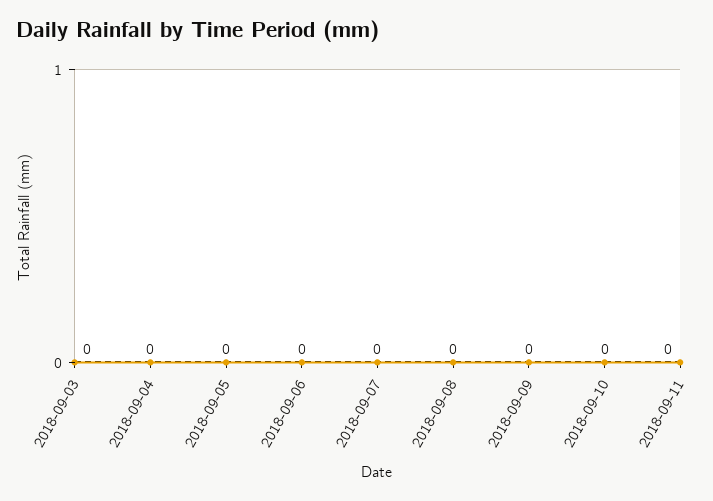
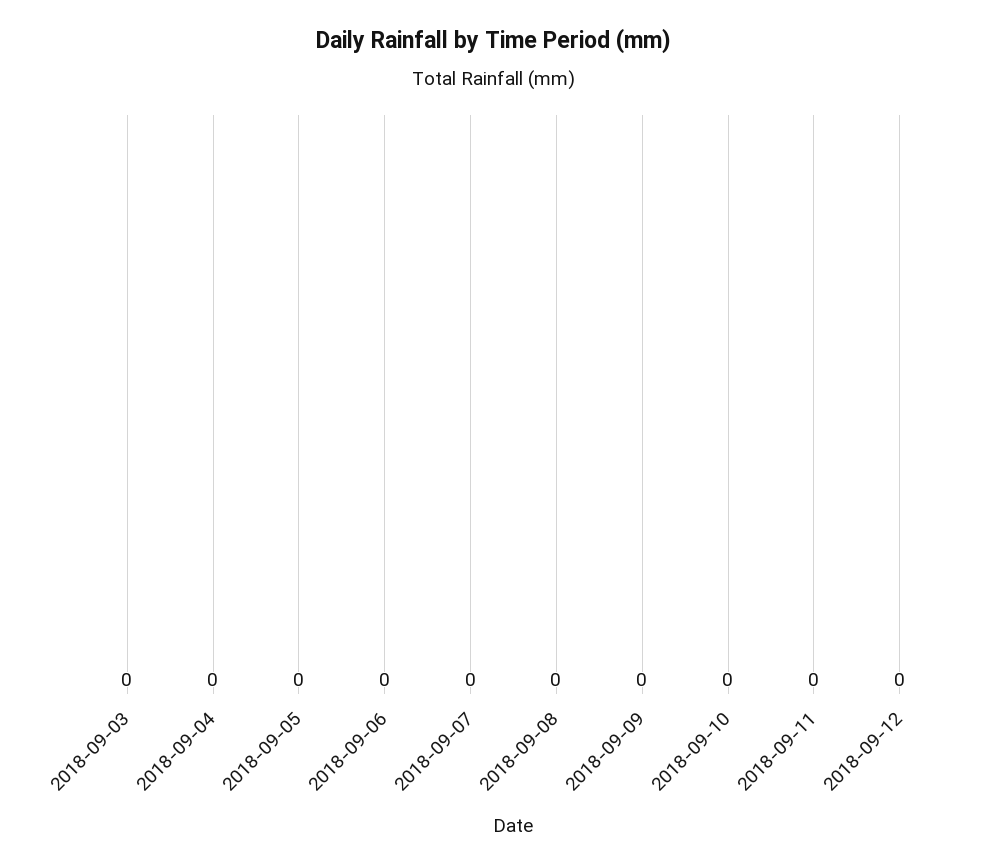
2018-09-12: none -> 0

